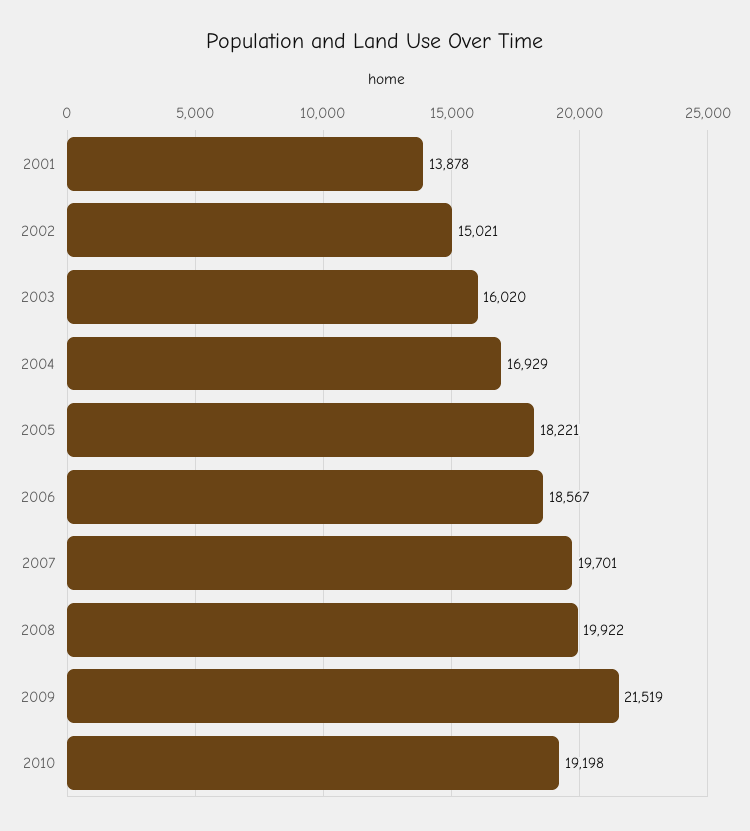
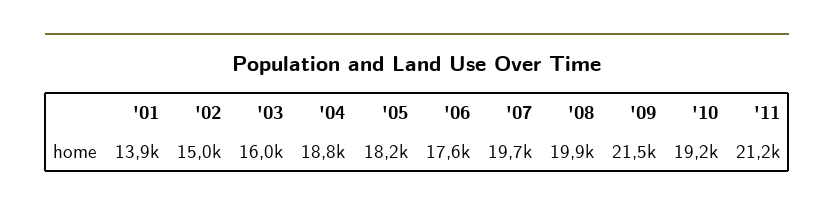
2004: 16929 -> 18800
2006: 18567 -> 17600
'11: none -> 21200

